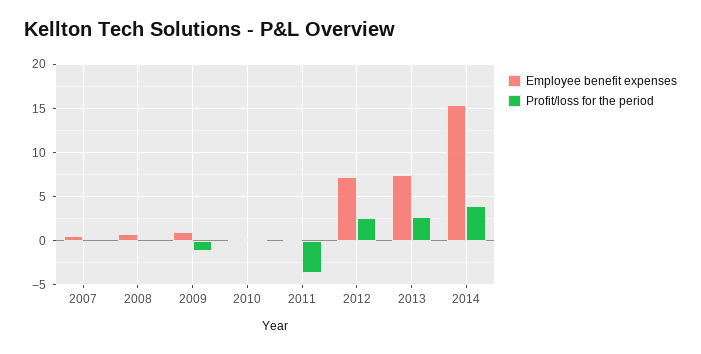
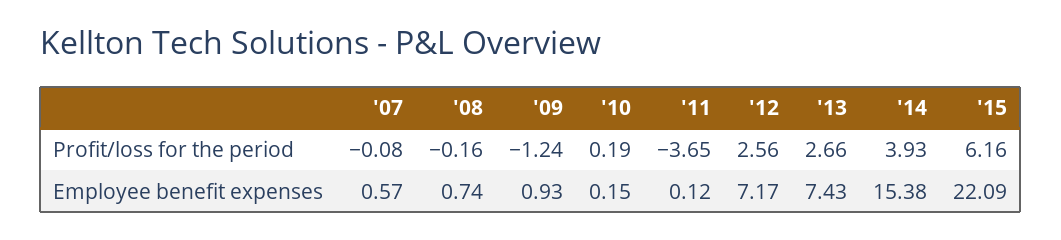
Profit/loss for the period, '15: none -> 6.16
Employee benefit expenses, '15: none -> 22.09

